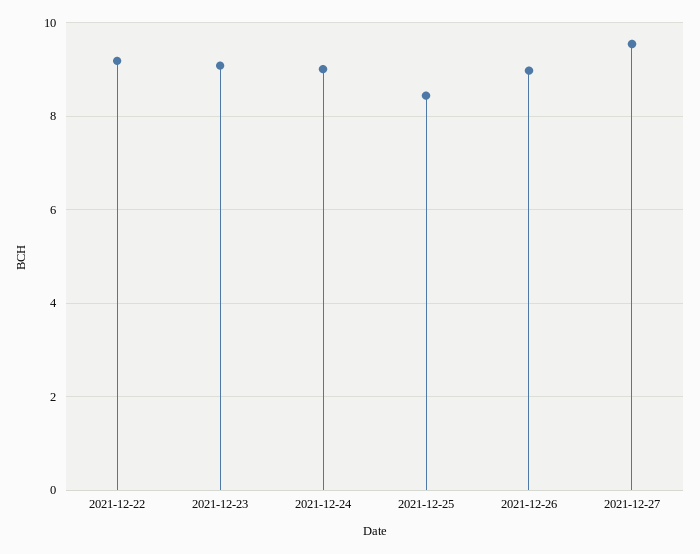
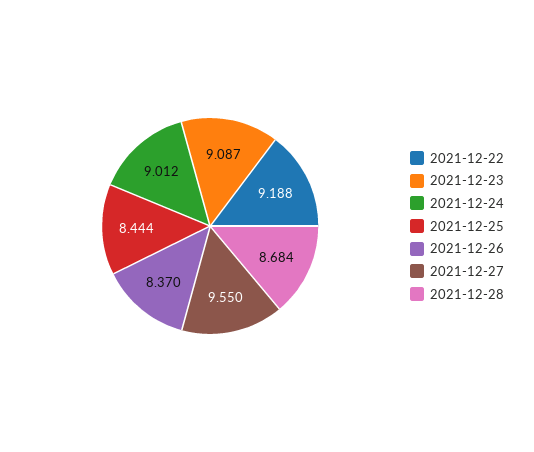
2021-12-26: 9 -> 8.37
2021-12-28: none -> 8.684

